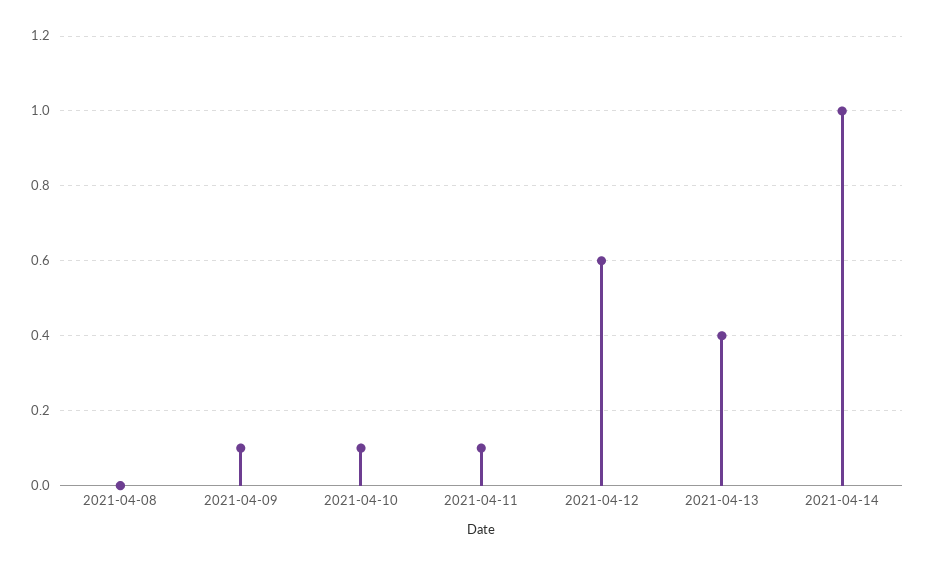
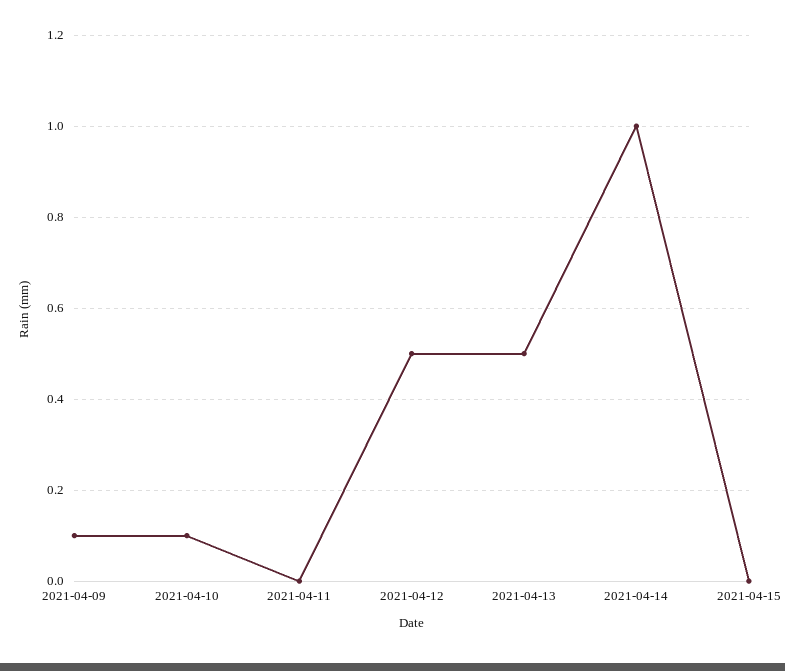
2021-04-08: 0 -> none
2021-04-11: 0.1 -> 0
2021-04-12: 0.6 -> 0.5
2021-04-13: 0.4 -> 0.5
2021-04-15: none -> 0

